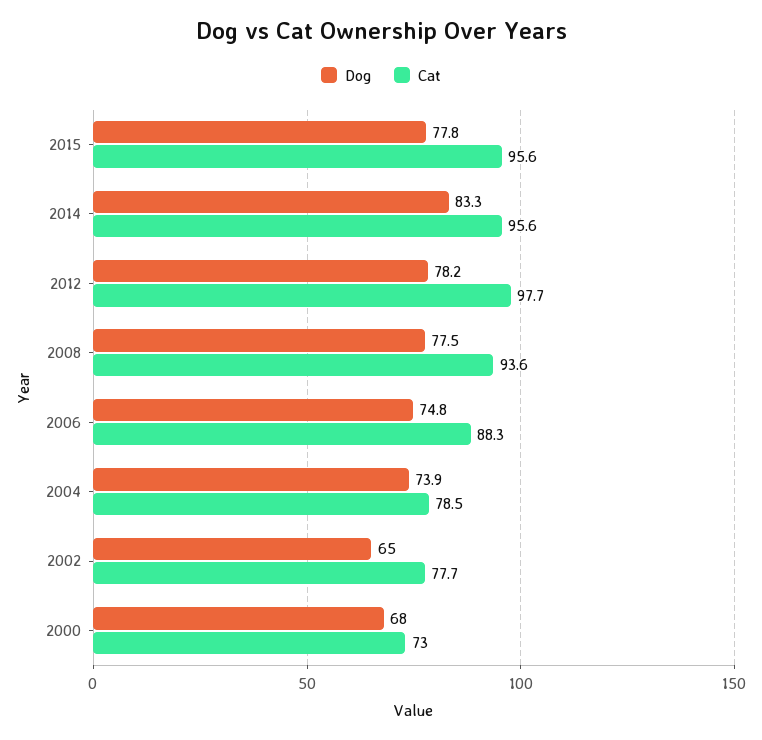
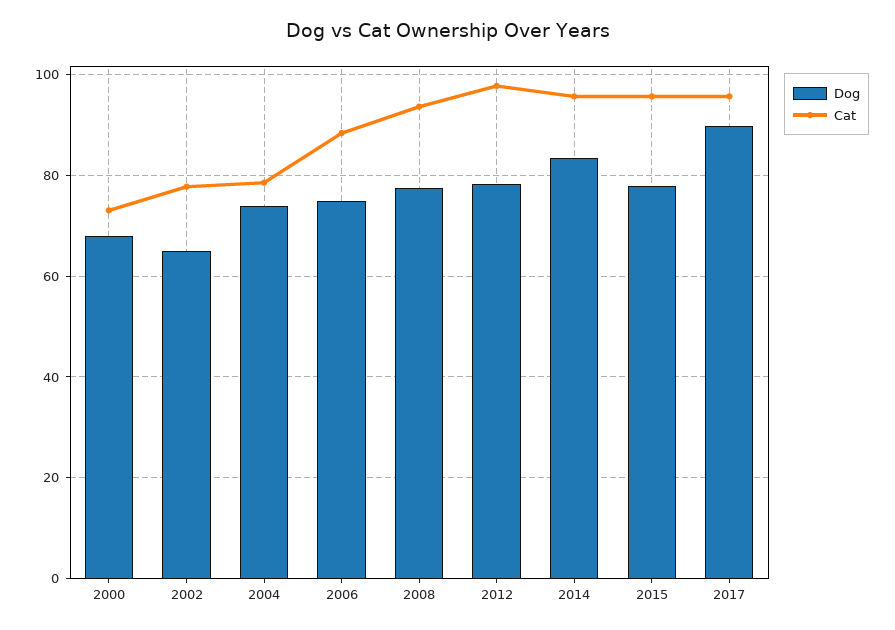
Dog, 2017: none -> 90
Cat, 2017: none -> 96

